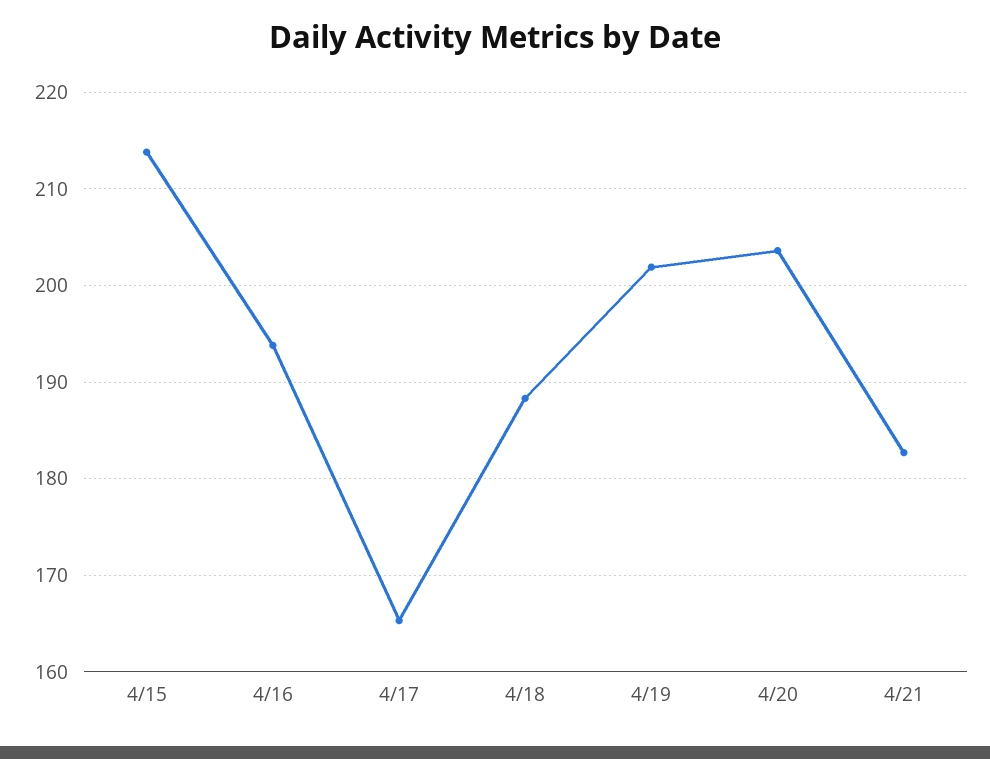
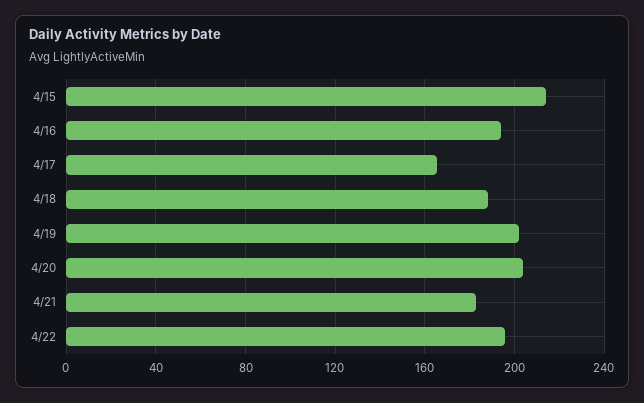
4/22: none -> 195

